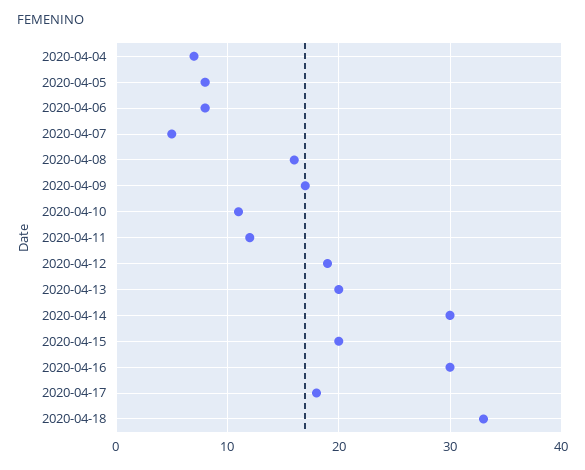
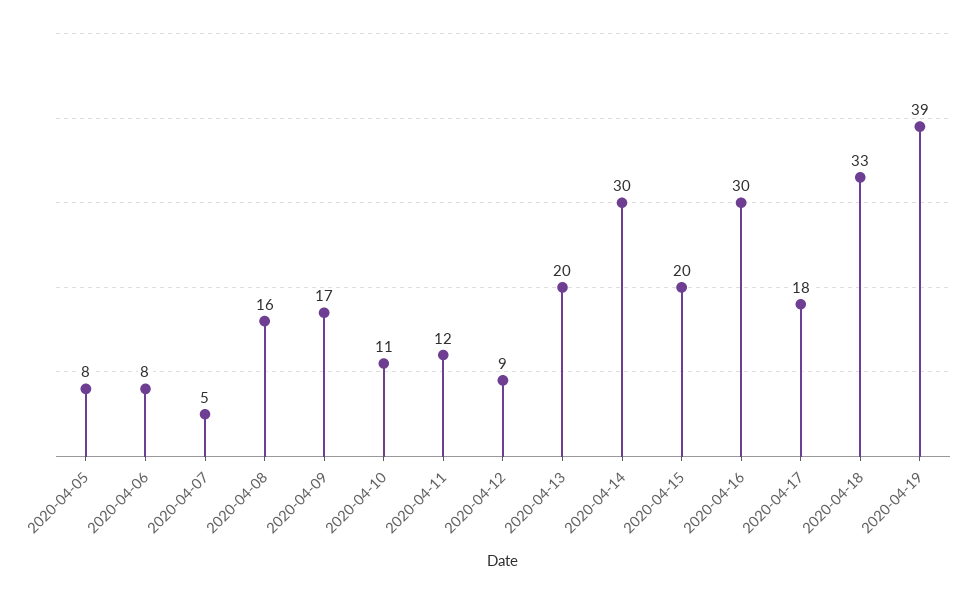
2020-04-04: 7 -> none
2020-04-12: 19 -> 9
2020-04-19: none -> 39

